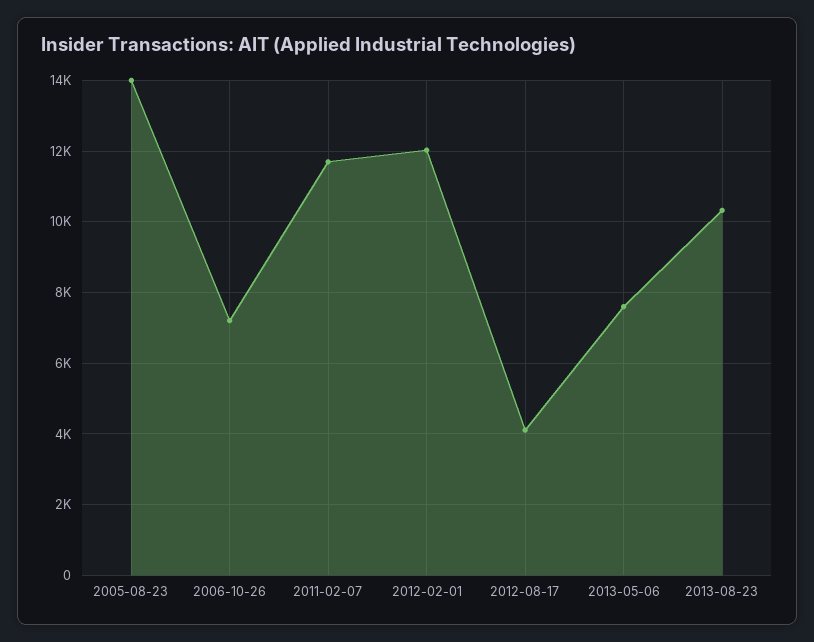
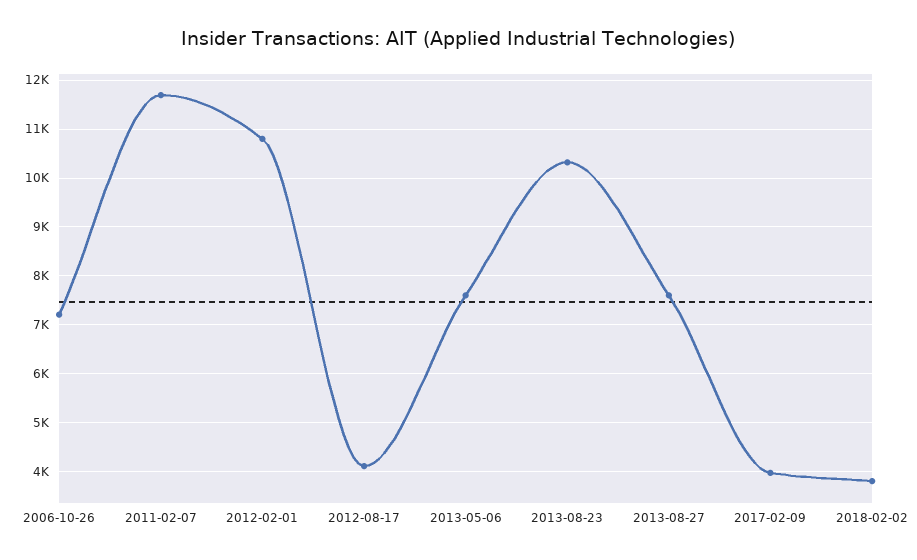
2005-08-23: 14000 -> none
2012-02-01: 12000 -> 10800
2013-08-27: none -> 7600
2017-02-09: none -> 4000
2018-02-02: none -> 3800

